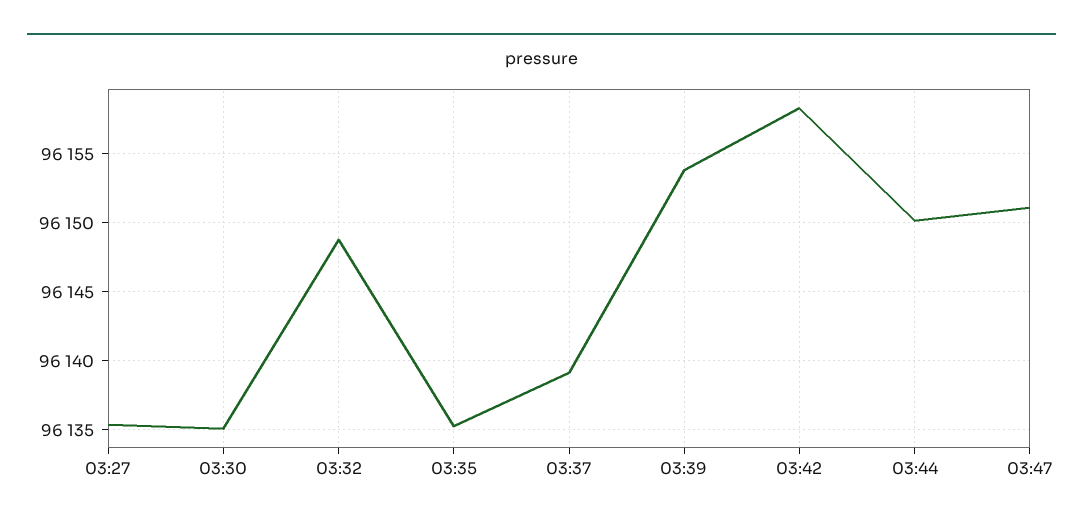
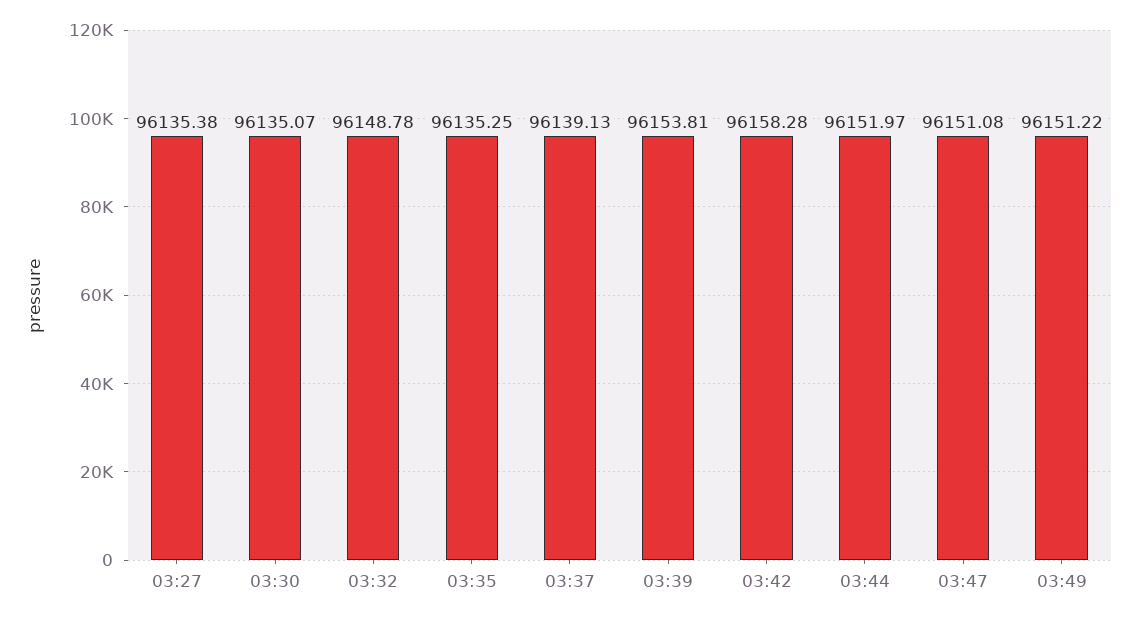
03:44: 96150 -> 96151.97
03:49: none -> 96151.22

